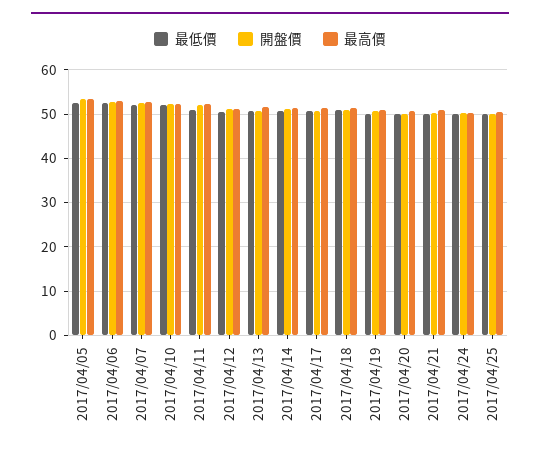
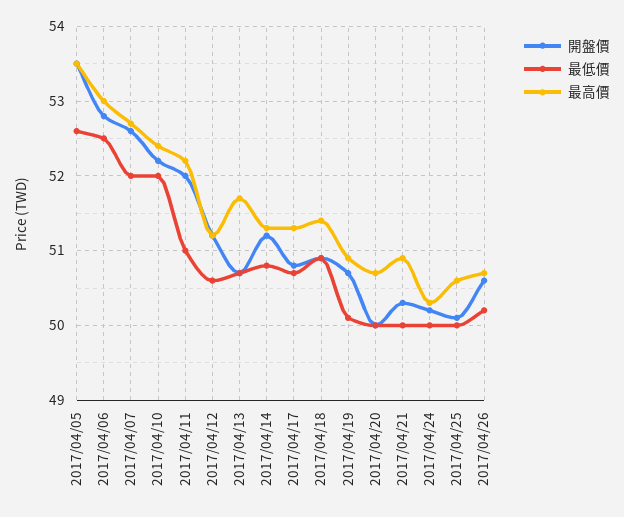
開盤價, 2017/04/26: none -> 50.6
最低價, 2017/04/26: none -> 50.2
最高價, 2017/04/26: none -> 50.7

